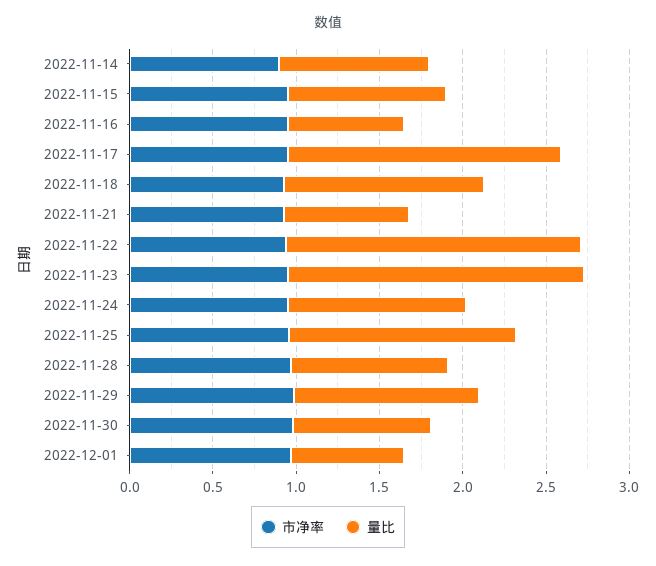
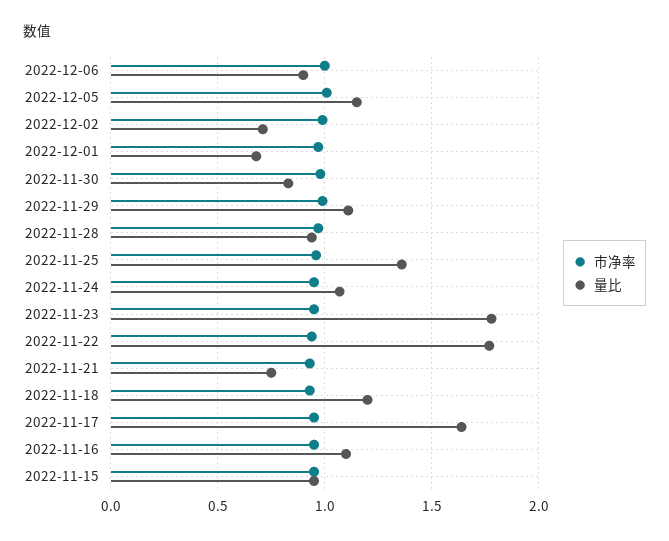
市净率, 2022-11-14: 0.9 -> none
量比, 2022-11-14: 0.9 -> none
量比, 2022-11-16: 0.7 -> 1.1
市净率, 2022-12-06: none -> 1
量比, 2022-12-06: none -> 0.9
市净率, 2022-12-05: none -> 1
量比, 2022-12-05: none -> 1.15
市净率, 2022-12-02: none -> 1
量比, 2022-12-02: none -> 0.7

